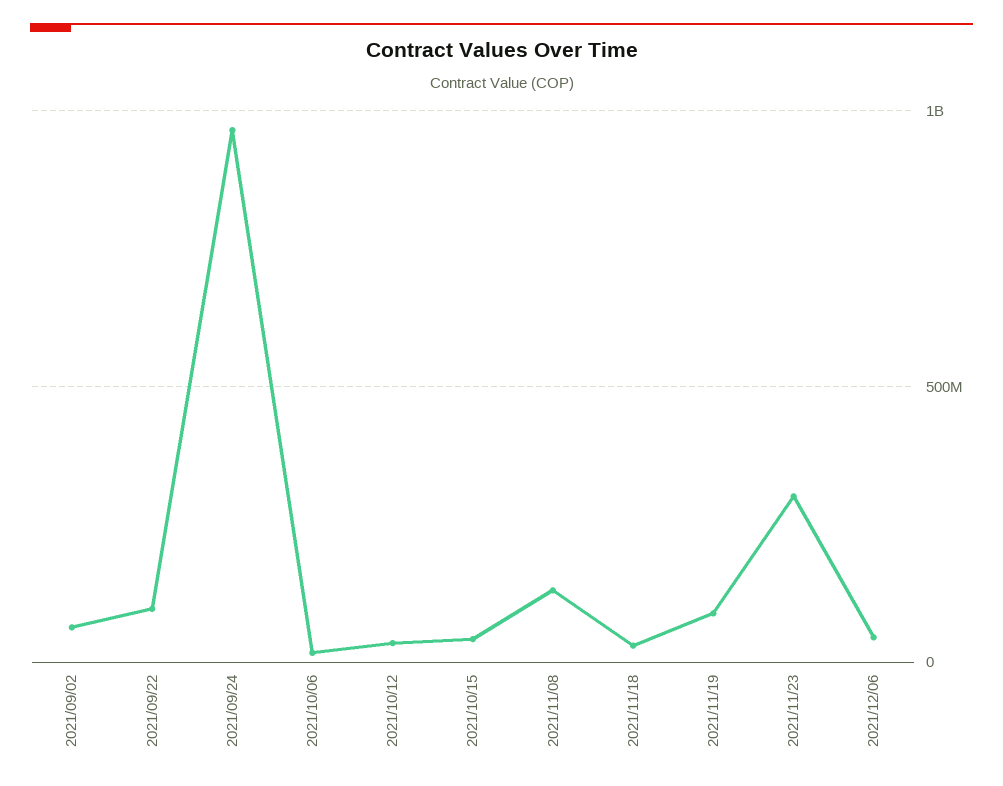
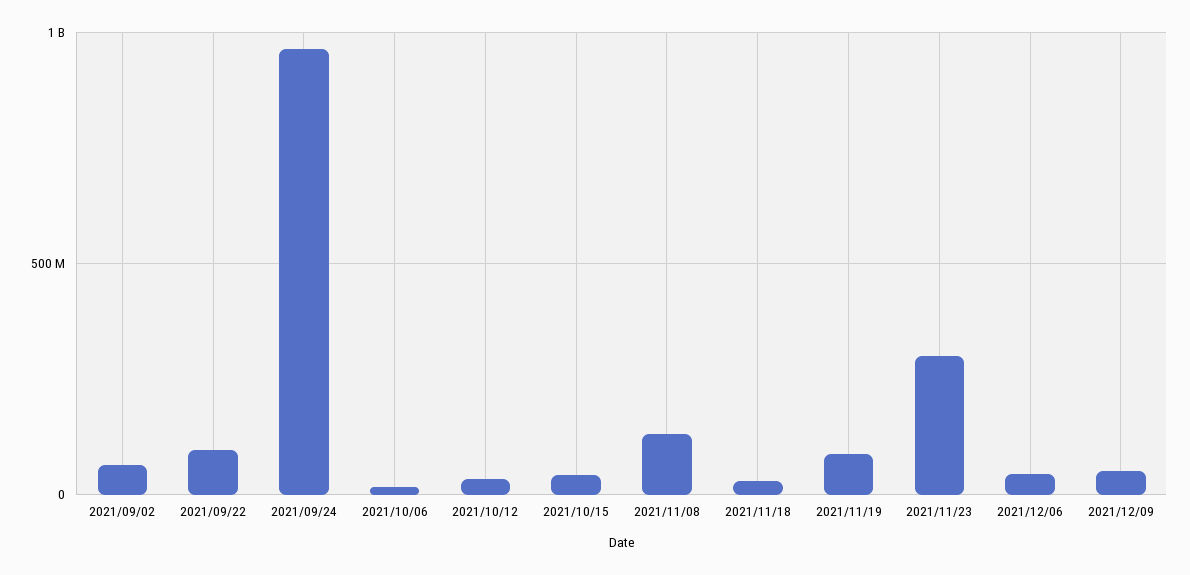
2021/12/09: none -> 50000000

